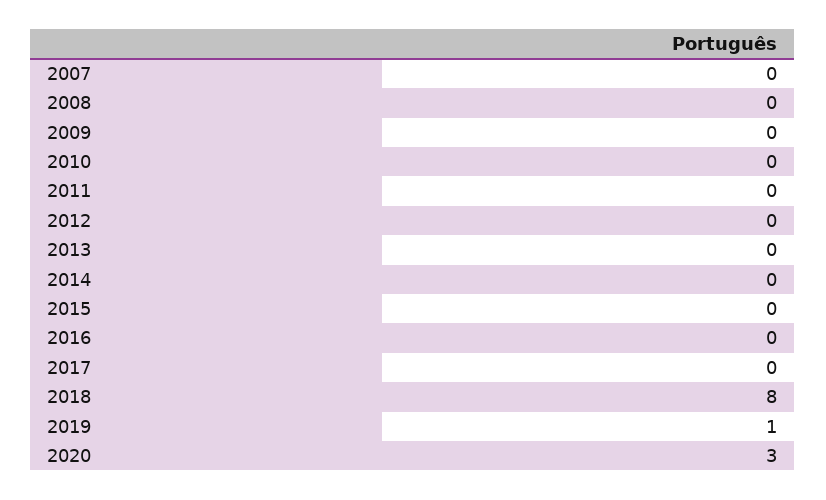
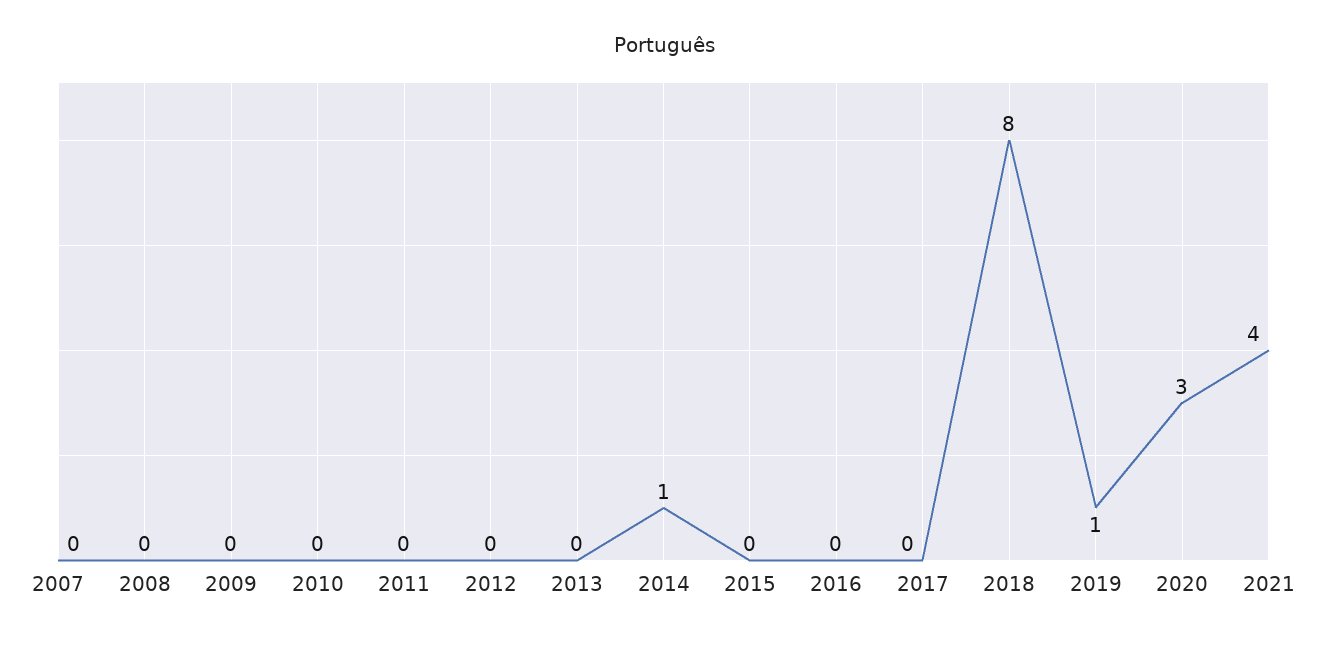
2014: 0 -> 1
2021: none -> 4

